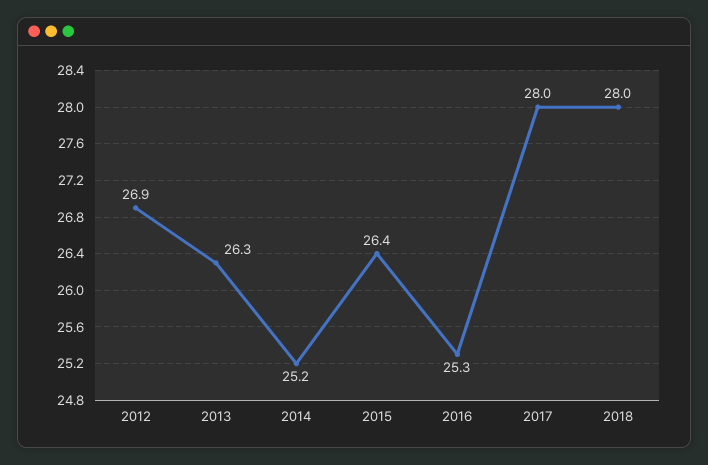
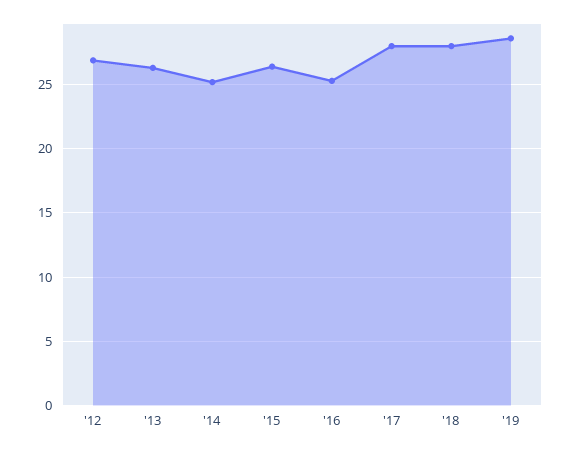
'19: none -> 28.5

